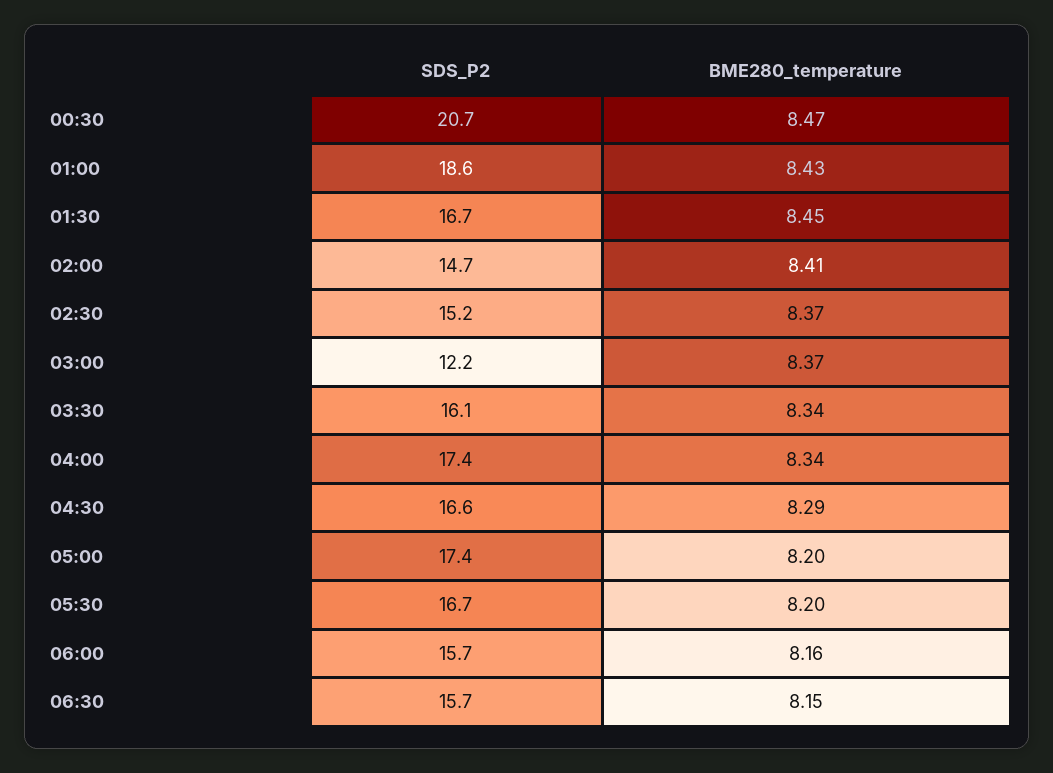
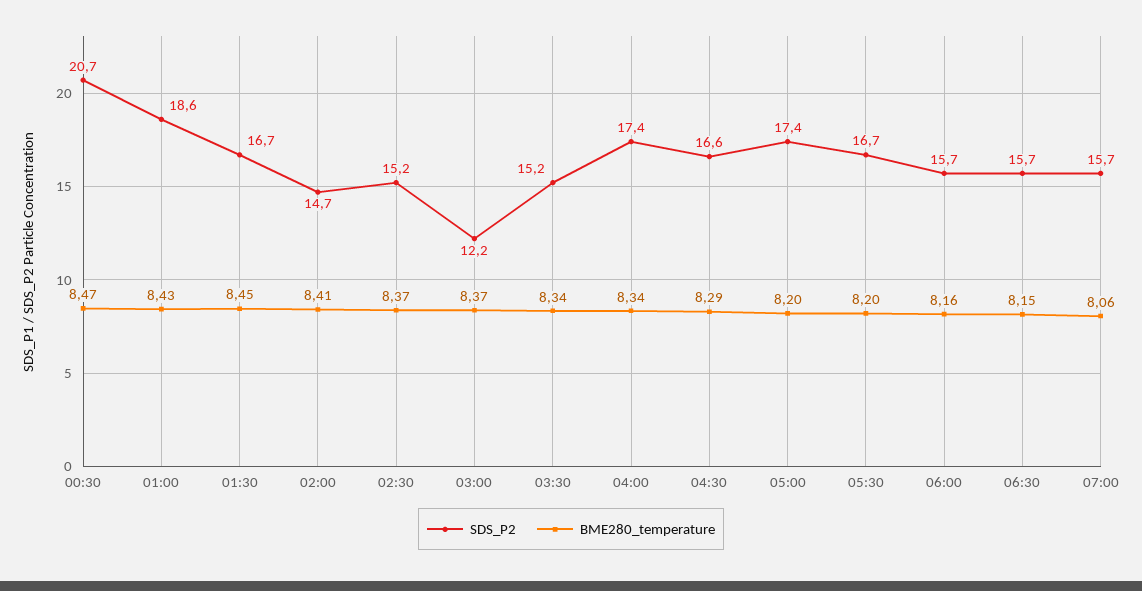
SDS_P2, 03:30: 16.1 -> 15.2
SDS_P2, 07:00: none -> 15.7
BME280_temperature, 07:00: none -> 8.06

